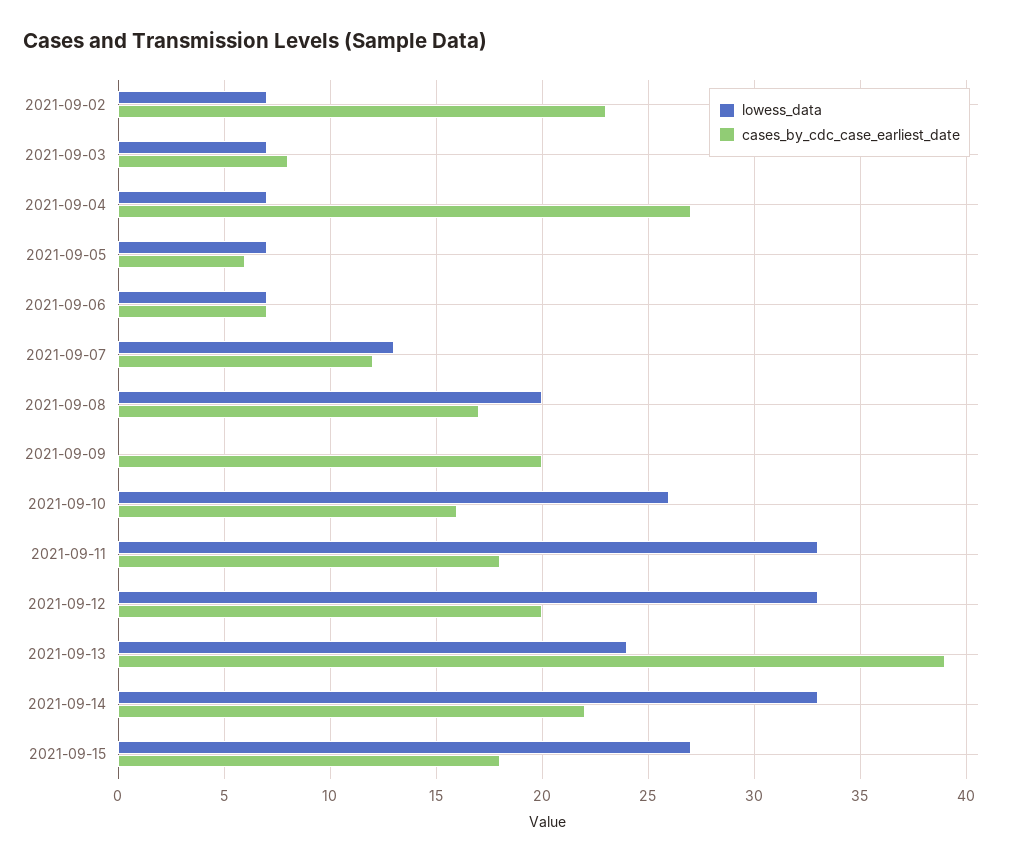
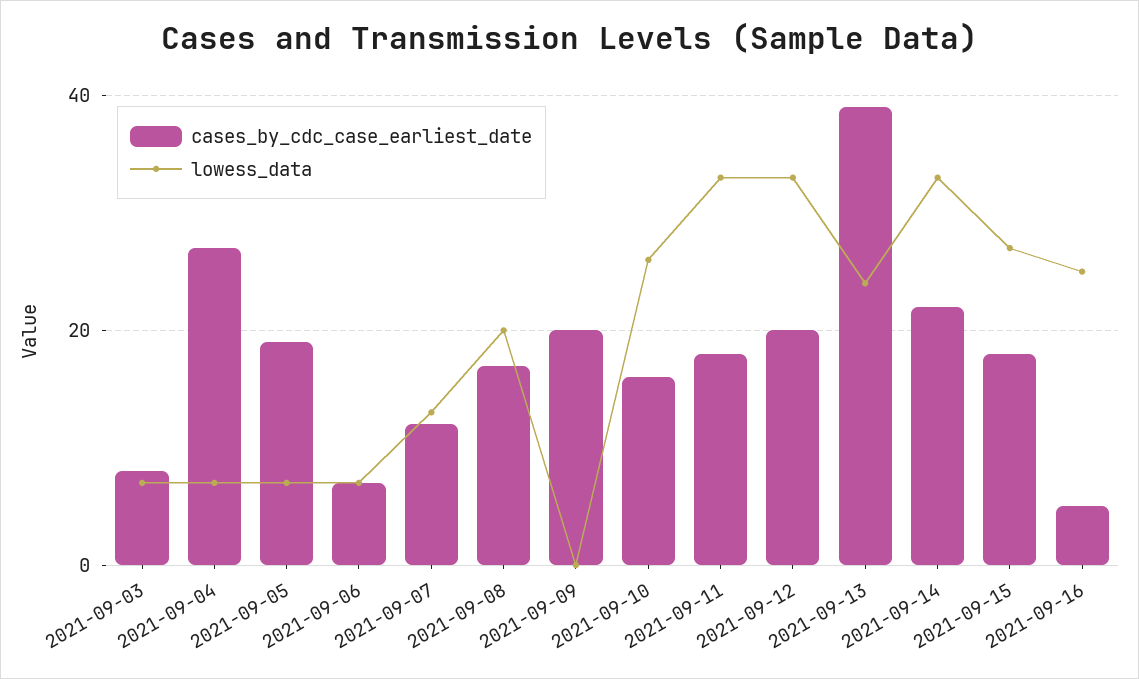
lowess_data, 2021-09-02: 7 -> none
cases_by_cdc_case_earliest_date, 2021-09-02: 23 -> none
cases_by_cdc_case_earliest_date, 2021-09-05: 6 -> 20
cases_by_cdc_case_earliest_date, 2021-09-16: none -> 5
lowess_data, 2021-09-16: none -> 25

